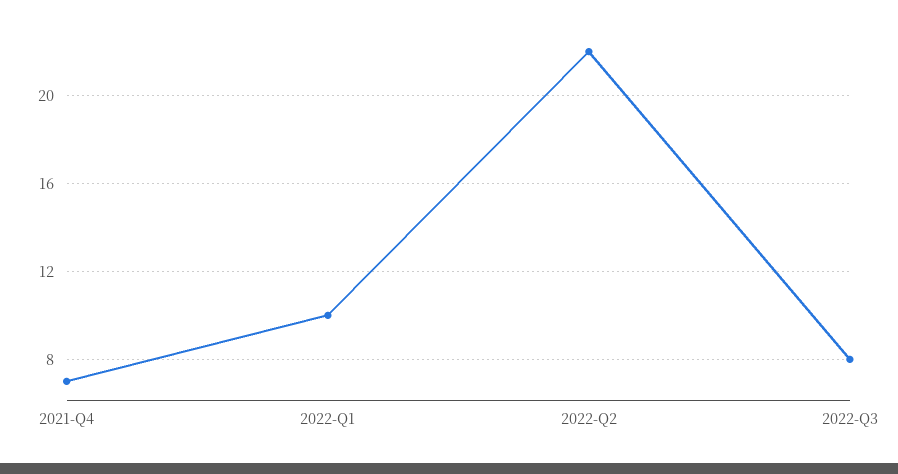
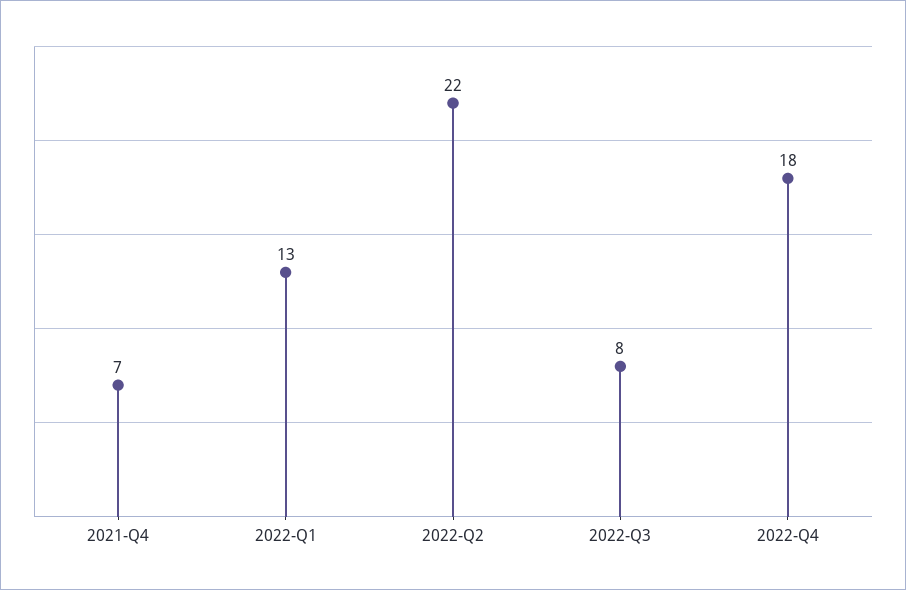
2022-Q1: 10 -> 13
2022-Q4: none -> 18

